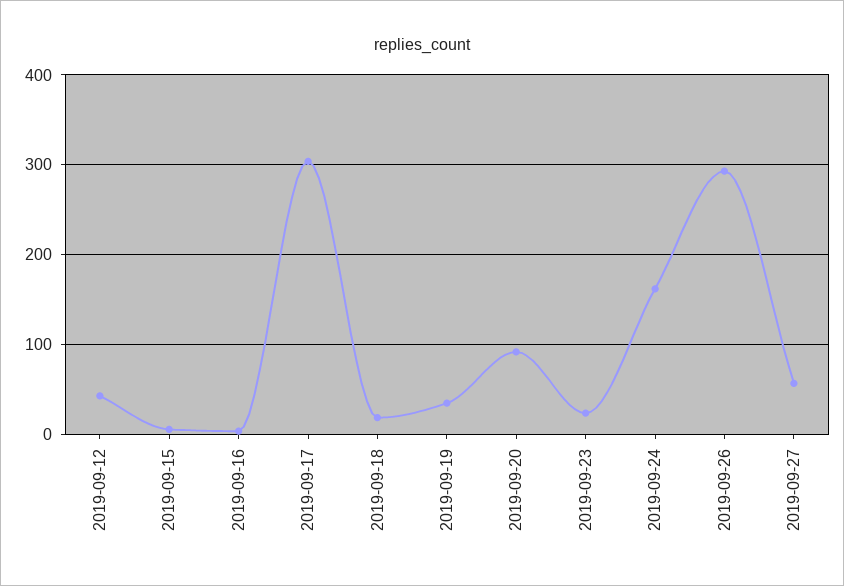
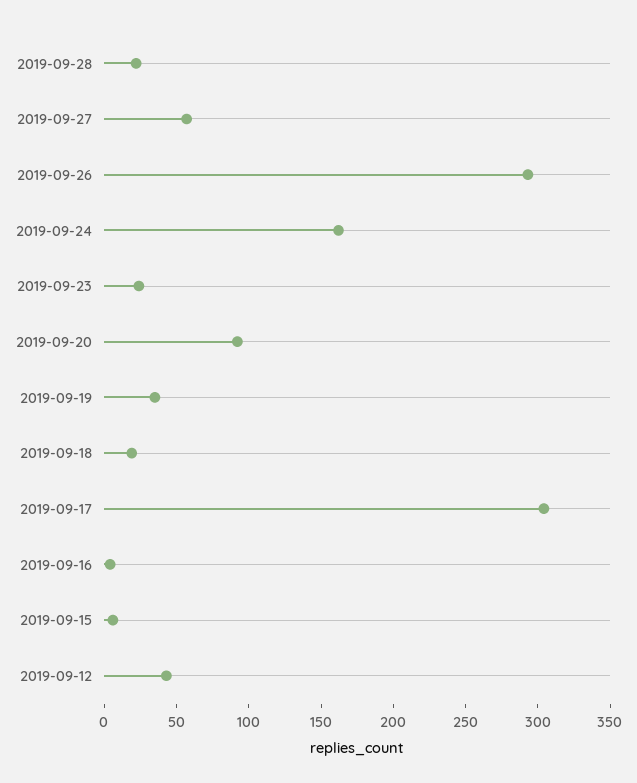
2019-09-28: none -> 20

